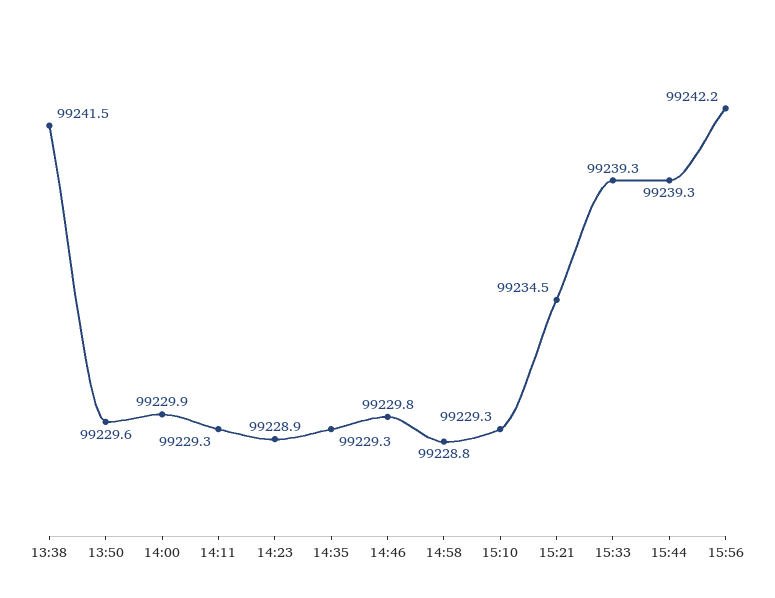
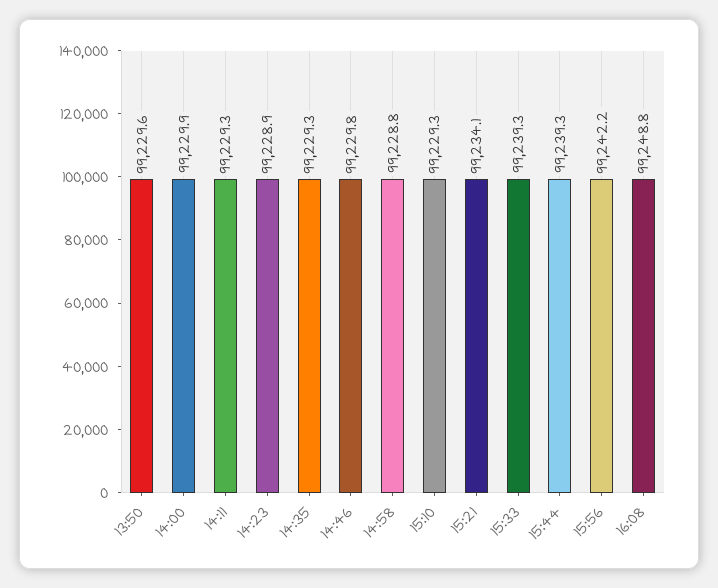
13:38: 99241.5 -> none
15:21: 99234.5 -> 99234.1
16:08: none -> 99248.8

